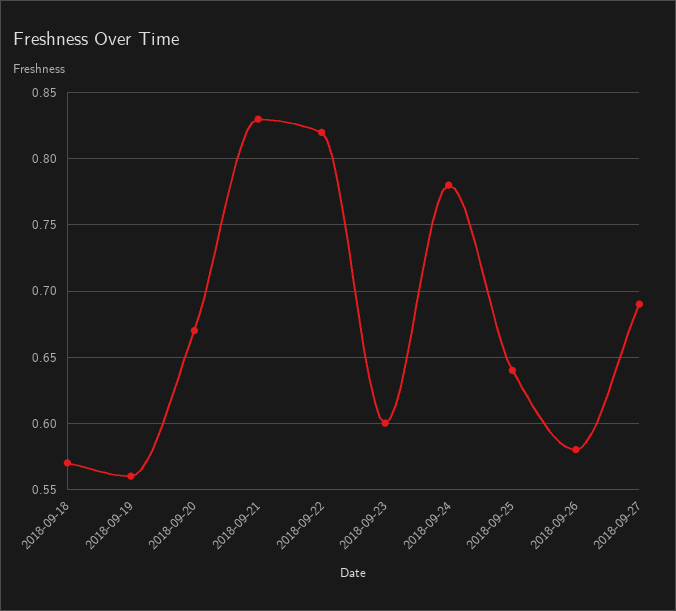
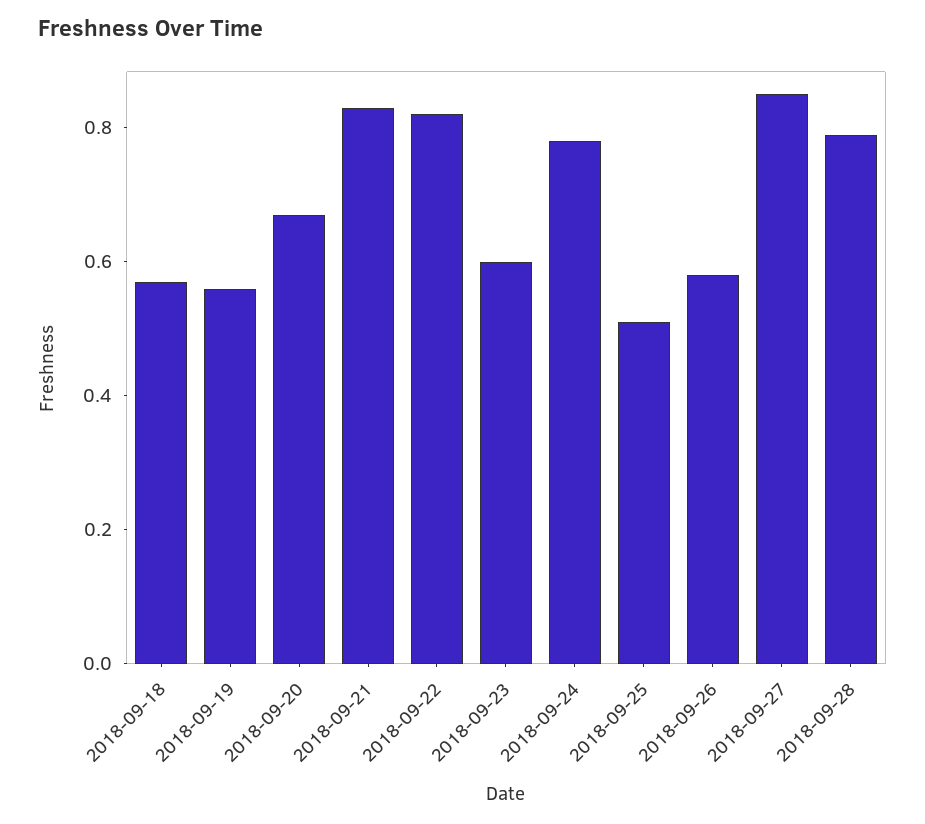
2018-09-25: 0.64 -> 0.5
2018-09-27: 0.69 -> 0.85
2018-09-28: none -> 0.8

